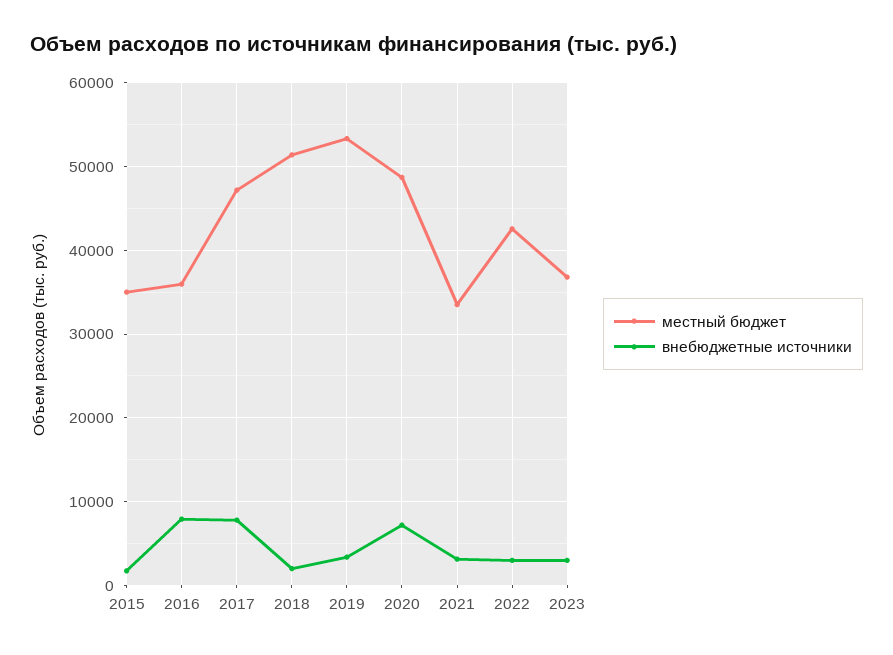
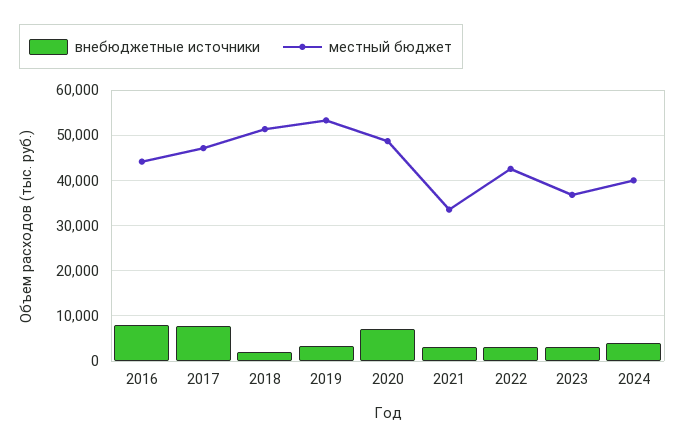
местный бюджет, 2015: 35000 -> none
внебюджетные источники, 2015: 2000 -> none
местный бюджет, 2016: 36000 -> 44000
внебюджетные источники, 2024: none -> 4000
местный бюджет, 2024: none -> 40000

